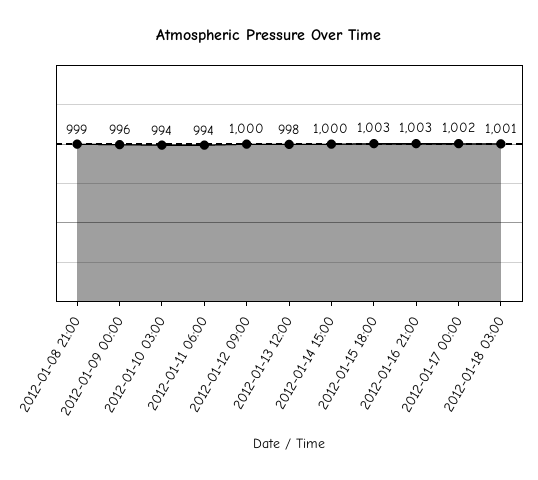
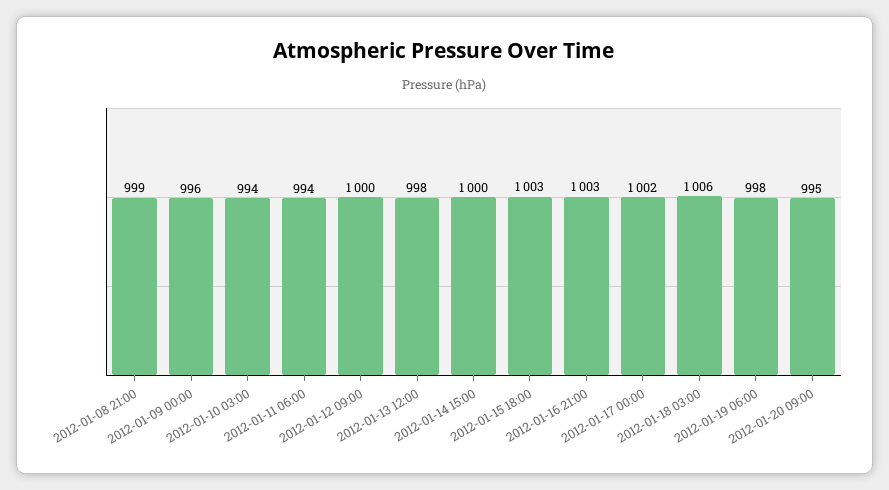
2012-01-18 03:00: 1001 -> 1006
2012-01-19 06:00: none -> 998
2012-01-20 09:00: none -> 995

